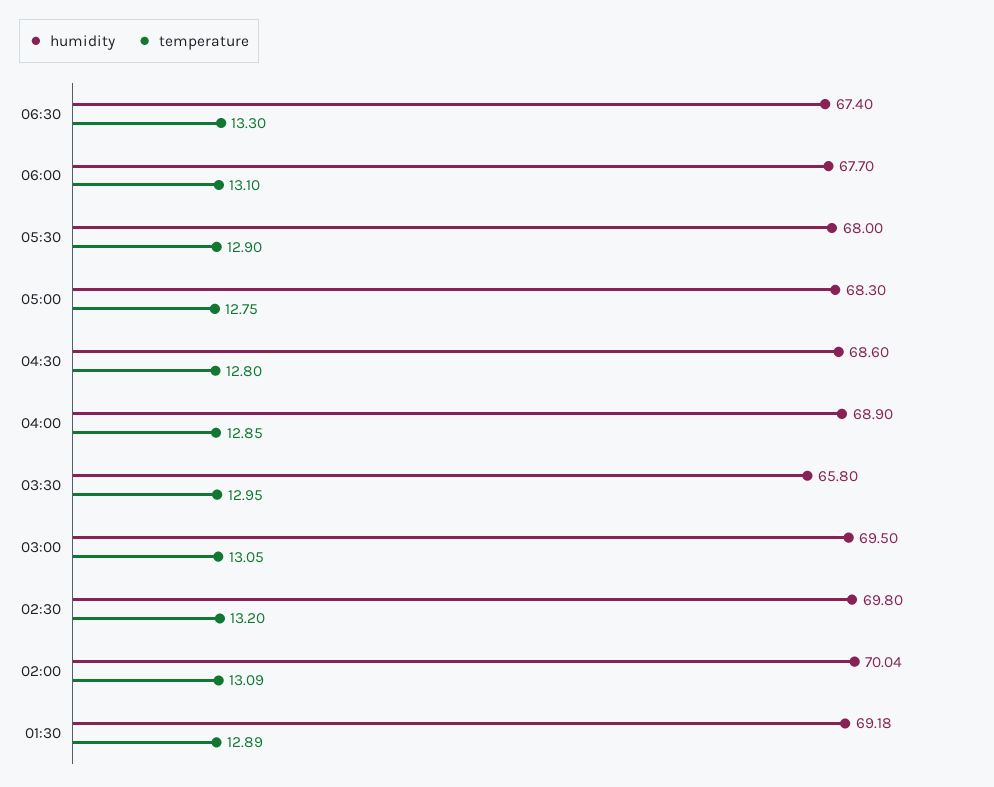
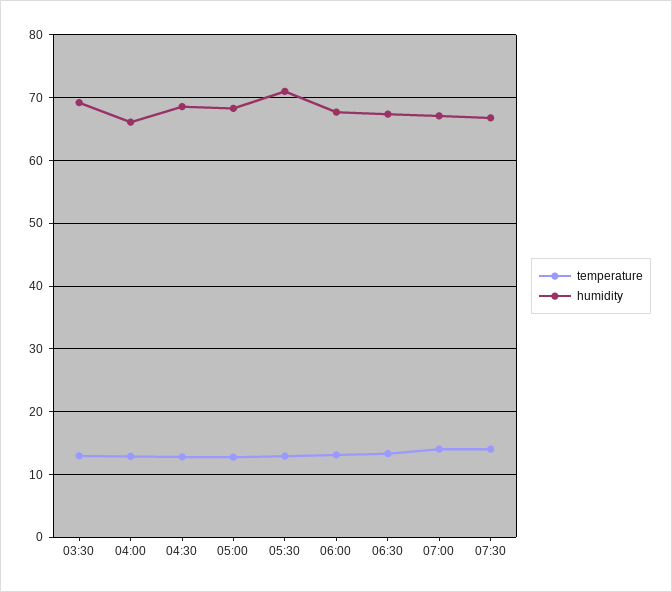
humidity, 05:30: 68 -> 71
humidity, 04:00: 68.9 -> 66
humidity, 03:30: 65.8 -> 69
humidity, 03:00: 69.5 -> none
temperature, 03:00: 13.05 -> none
humidity, 02:30: 69.8 -> none
temperature, 02:30: 13.2 -> none
humidity, 02:00: 70.04 -> none
temperature, 02:00: 13.09 -> none
humidity, 01:30: 69.18 -> none
temperature, 01:30: 12.89 -> none
temperature, 07:00: none -> 14
humidity, 07:00: none -> 67
temperature, 07:30: none -> 14
humidity, 07:30: none -> 67

